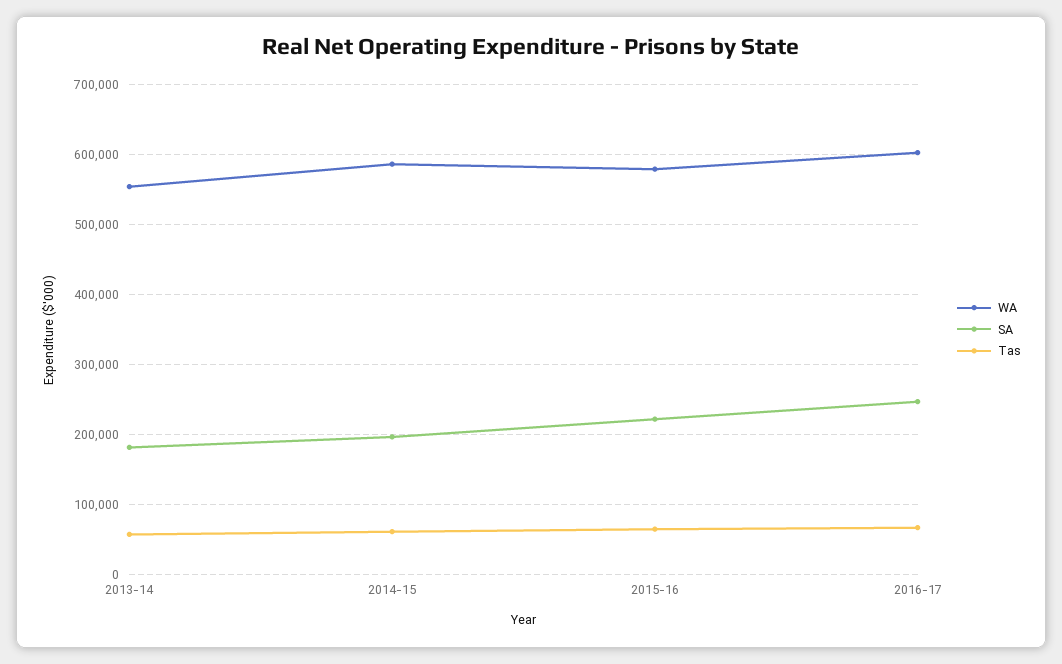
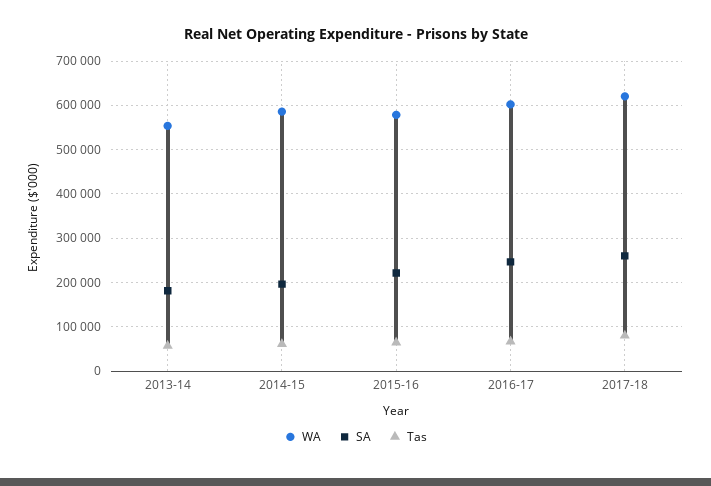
WA, 2017-18: none -> 620000
SA, 2017-18: none -> 260000
Tas, 2017-18: none -> 80000

